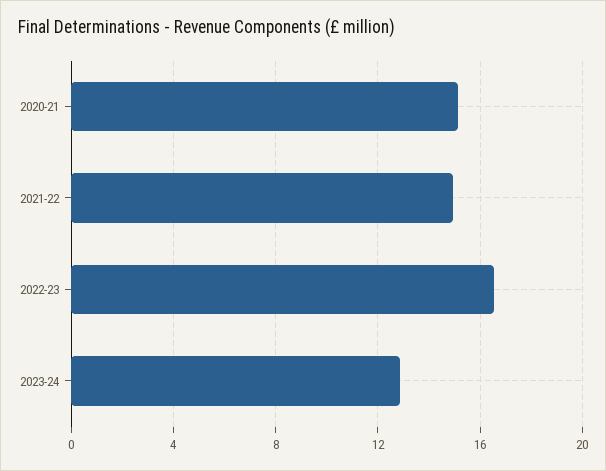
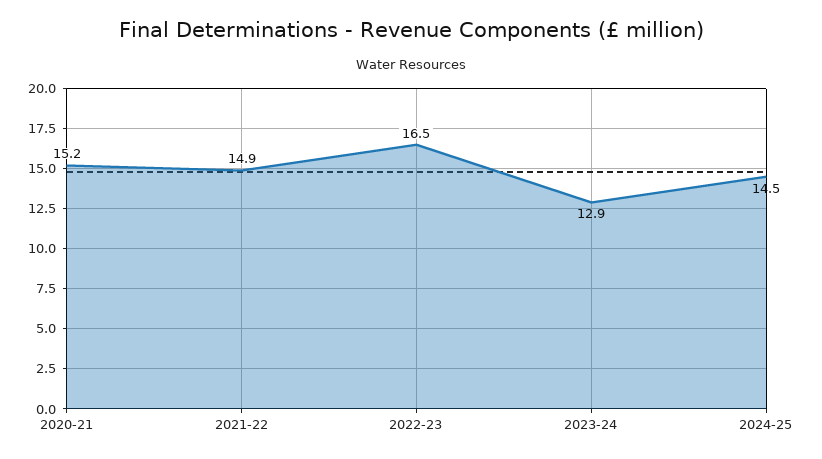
2024-25: none -> 14.5

